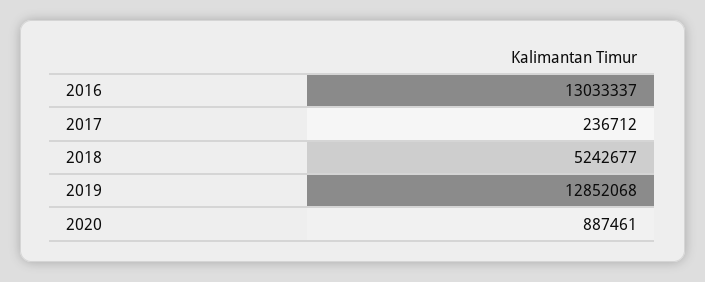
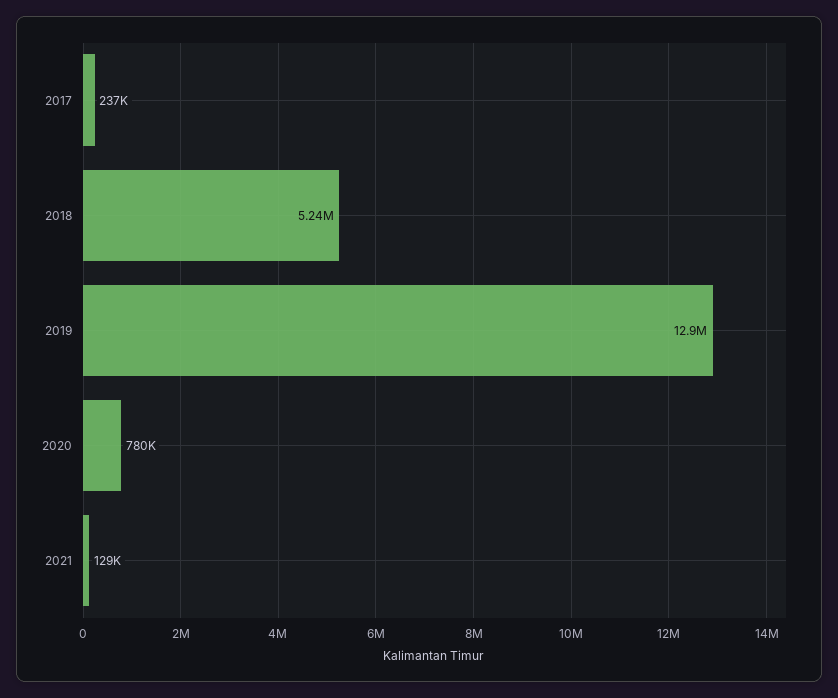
2016: 13033337 -> none
2020: 887461 -> 780000
2021: none -> 129000

